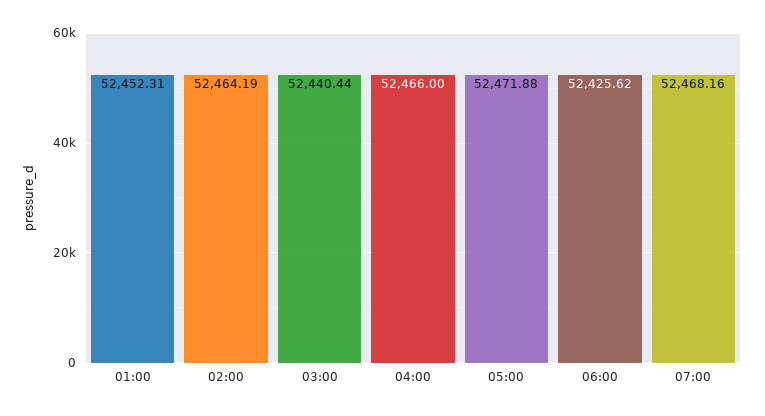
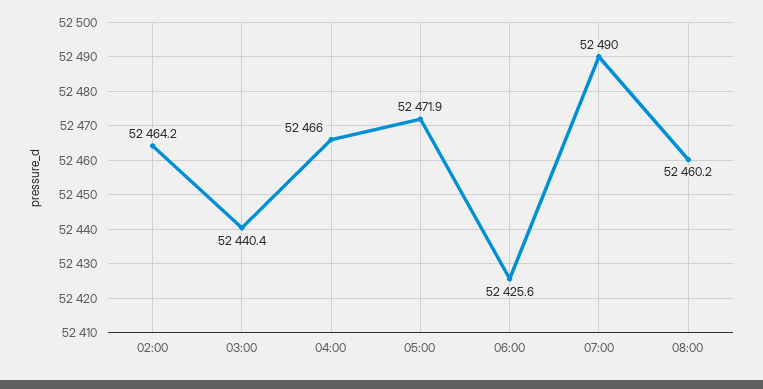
01:00: 52452.31 -> none
07:00: 52468.16 -> 52490
08:00: none -> 52460.2

